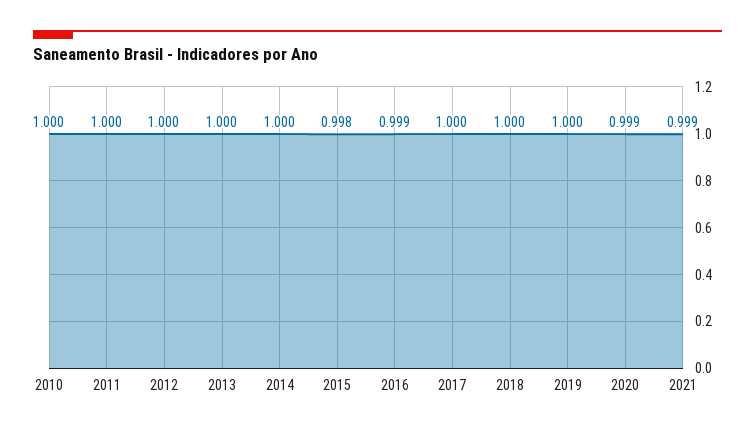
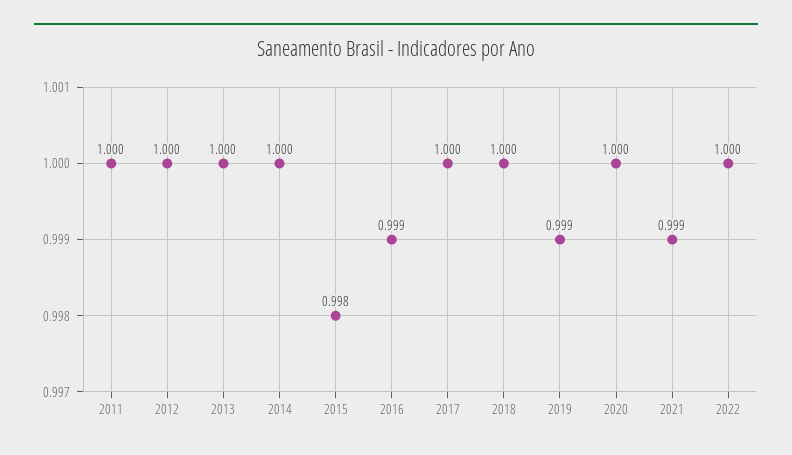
2010: 1 -> none
2019: 1 -> 0.999
2020: 0.999 -> 1
2022: none -> 1

